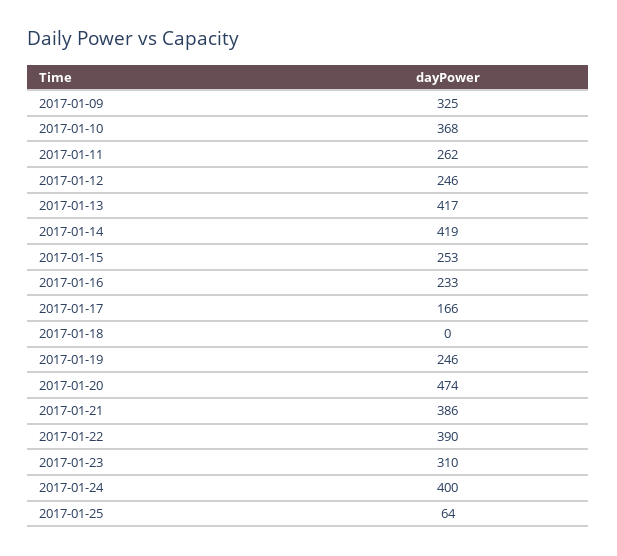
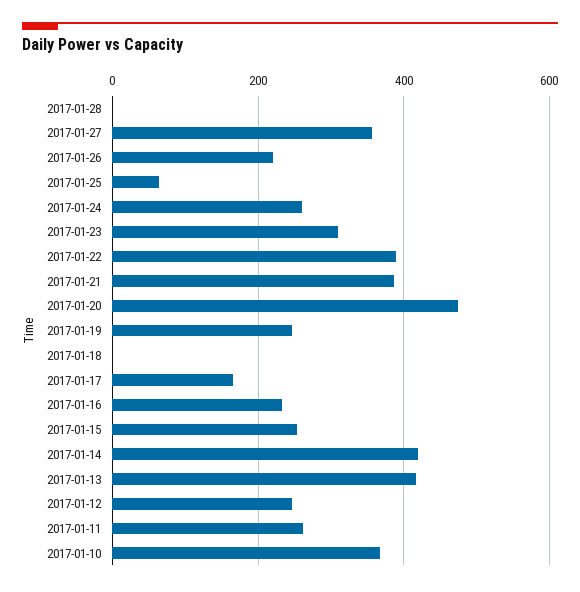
2017-01-09: 325 -> none
2017-01-24: 400 -> 260
2017-01-28: none -> 0
2017-01-27: none -> 360
2017-01-26: none -> 220

